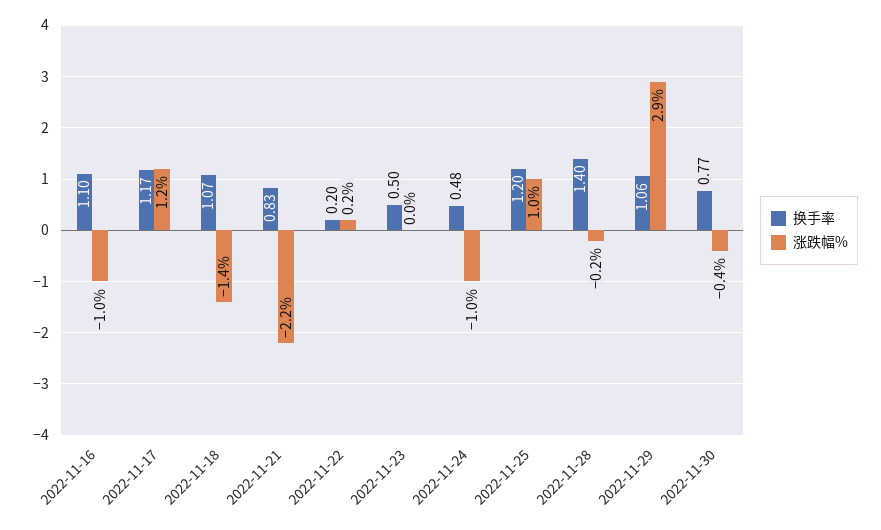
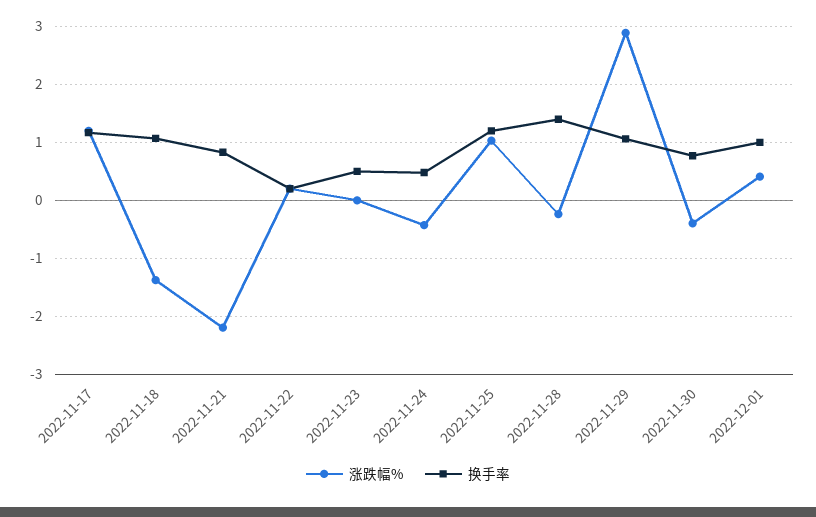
换手率, 2022-11-16: 1.1 -> none
涨跌幅%, 2022-11-16: -1 -> none
涨跌幅%, 2022-11-24: -1 -> -0.4
涨跌幅%, 2022-12-01: none -> 0.4
换手率, 2022-12-01: none -> 1

